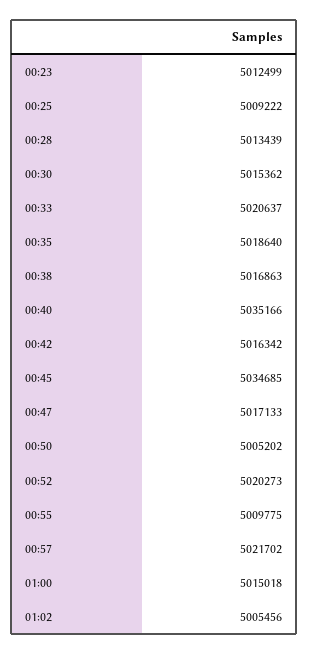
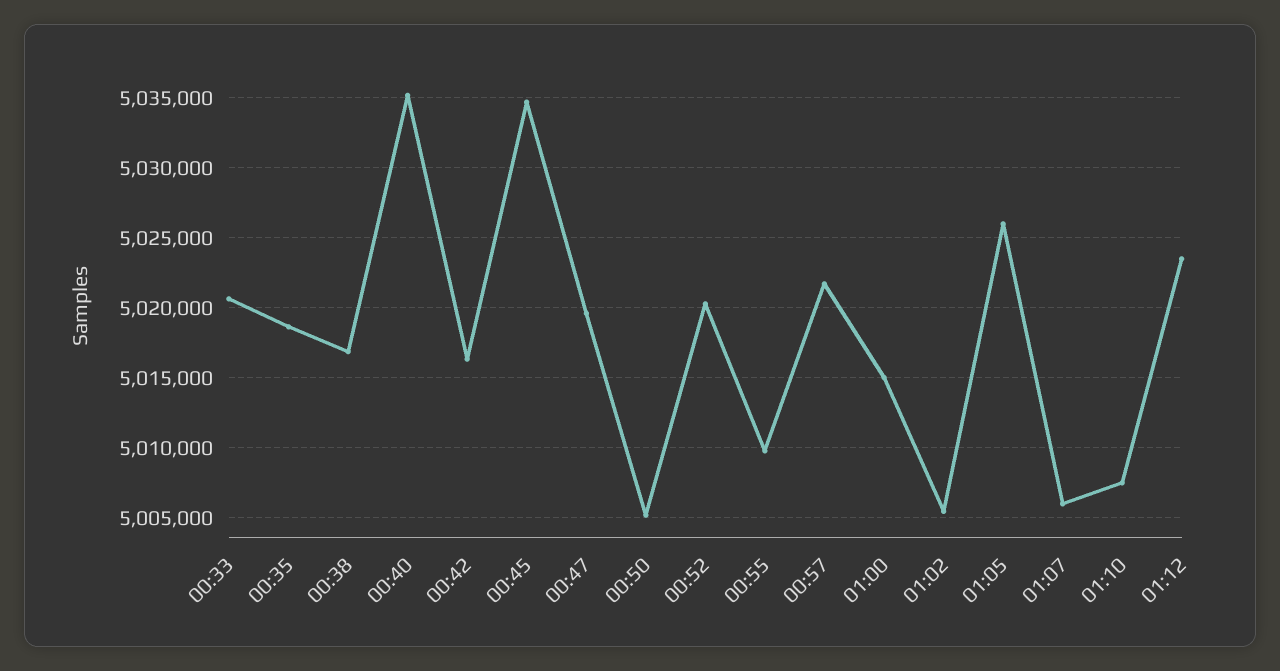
00:23: 5012499 -> none
00:25: 5009222 -> none
00:28: 5013439 -> none
00:30: 5015362 -> none
00:47: 5017133 -> 5019500
01:05: none -> 5026000
01:07: none -> 5006000
01:10: none -> 5007500
01:12: none -> 5023500

